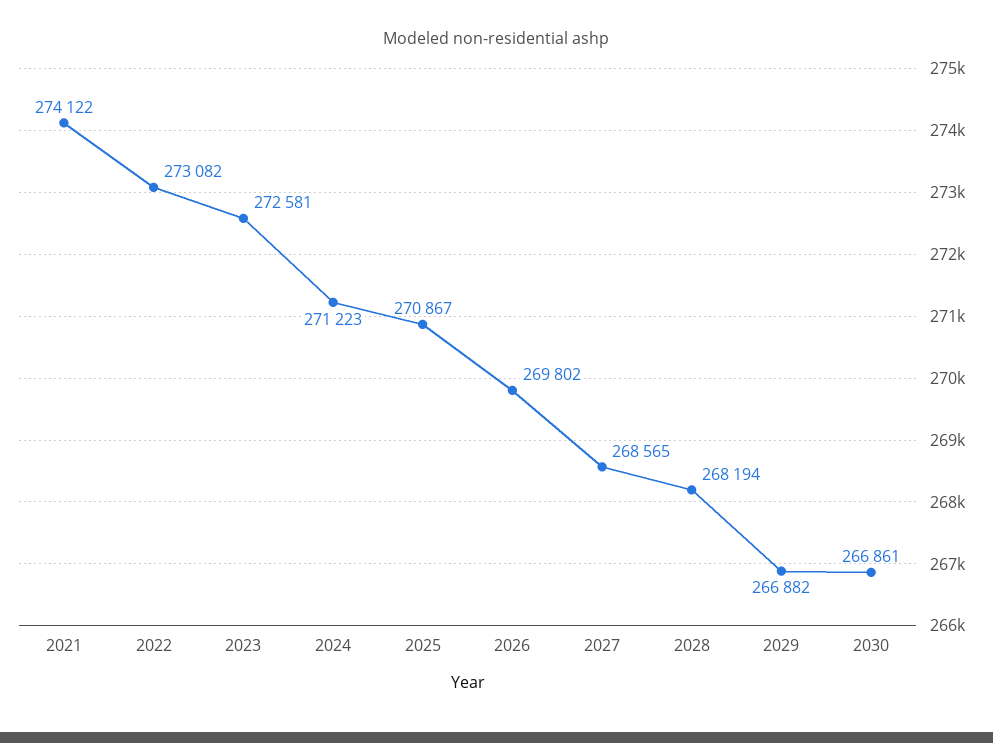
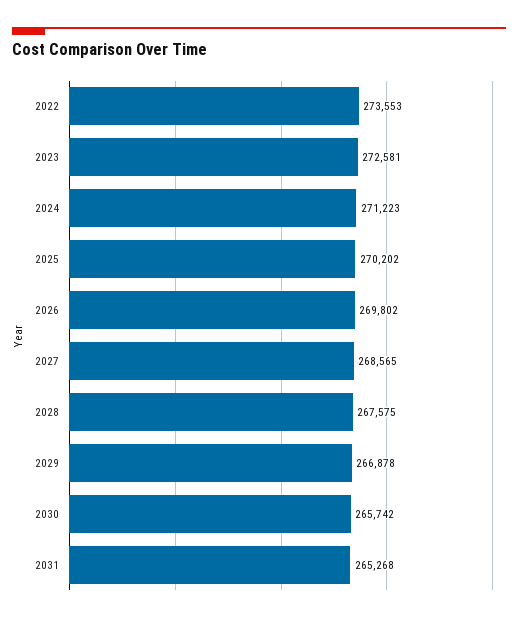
2021: 274122 -> none
2022: 273082 -> 273553
2025: 270867 -> 270202
2028: 268194 -> 267575
2029: 266882 -> 266878
2030: 266861 -> 265742
2031: none -> 265268

